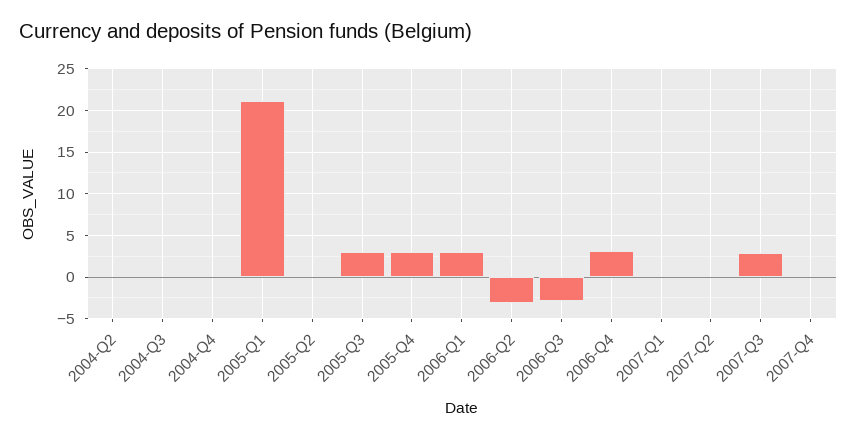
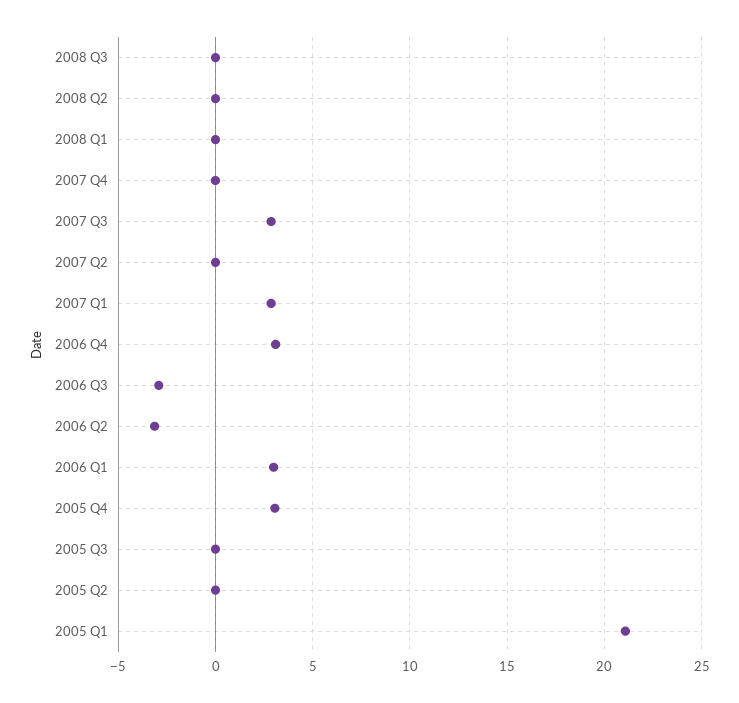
2004-Q2: 0 -> none
2004-Q3: 0 -> none
2004-Q4: 0 -> none
2005-Q3: 3 -> 0
2007-Q1: 0 -> 3
2008 Q3: none -> 0
2008 Q2: none -> 0
2008 Q1: none -> 0

